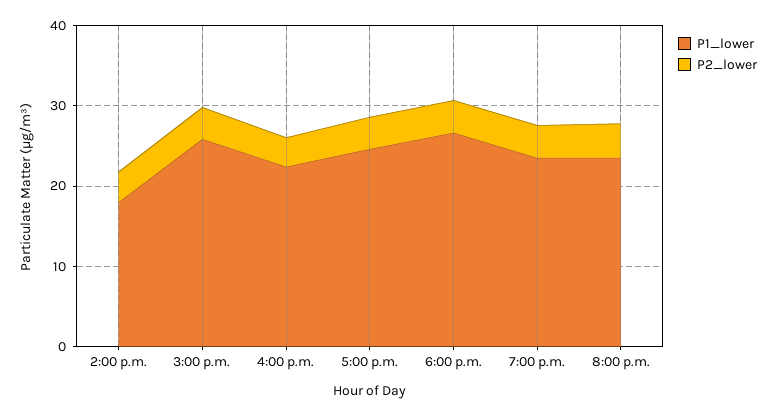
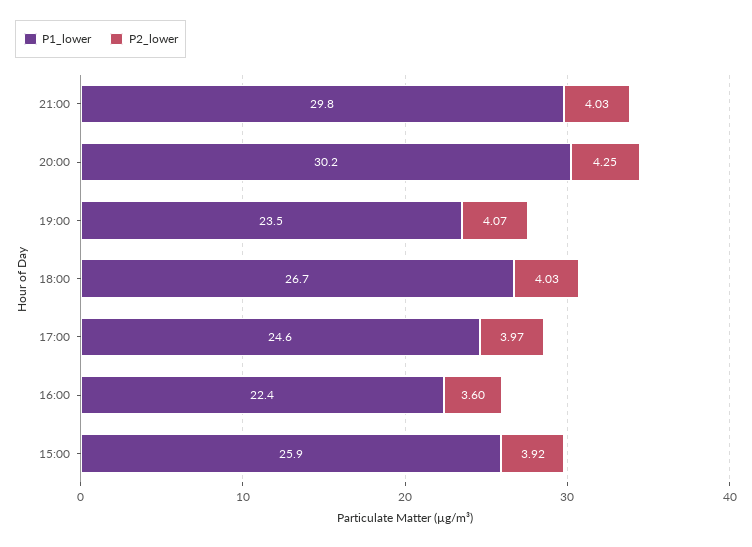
P1_lower, 2:00 p.m.: 18 -> none
P2_lower, 2:00 p.m.: 4 -> none
P1_lower, 8:00 p.m.: 24 -> 30.2
P1_lower, 21:00: none -> 29.8
P2_lower, 21:00: none -> 4.03

